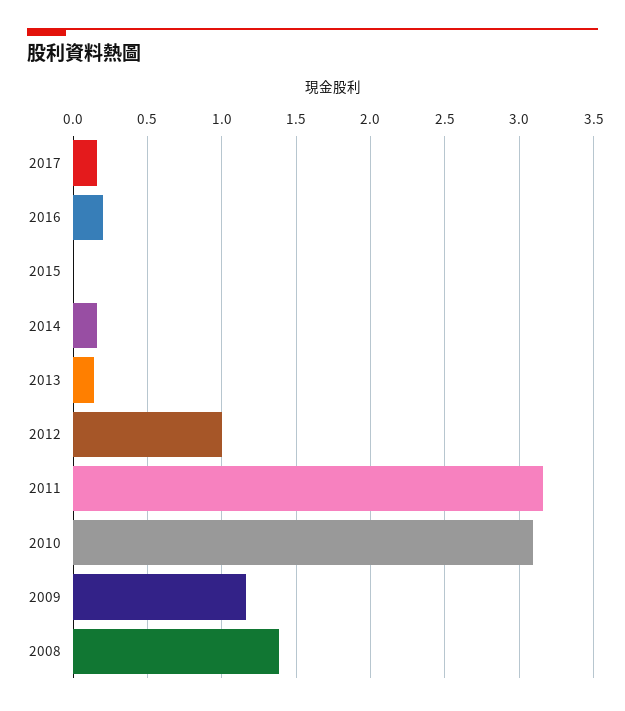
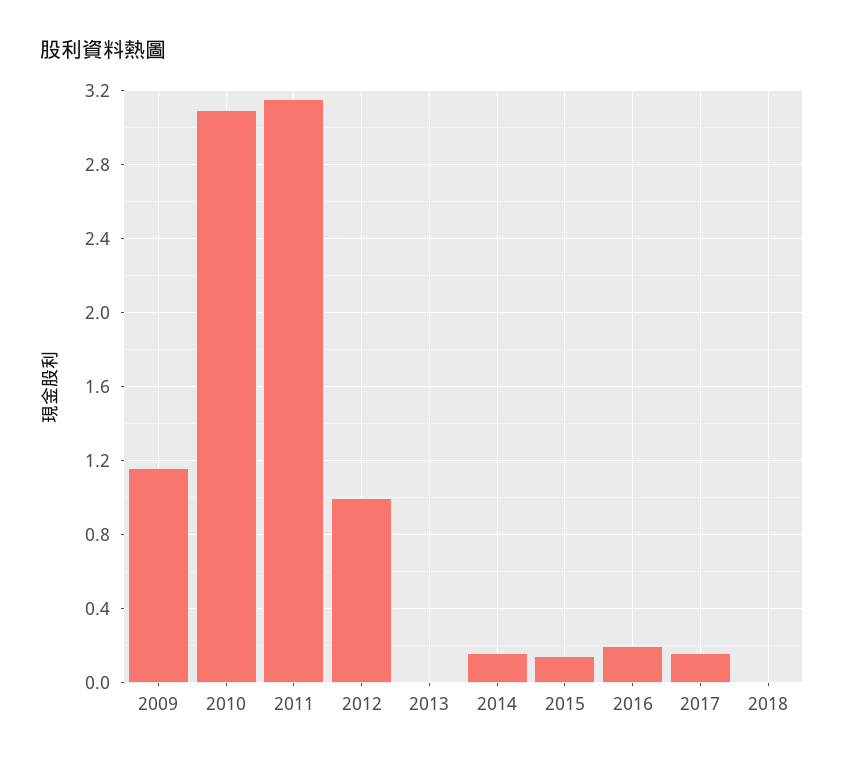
2015: 0 -> 0.15
2013: 0.15 -> 0
2008: 1.4 -> none
2018: none -> 0

